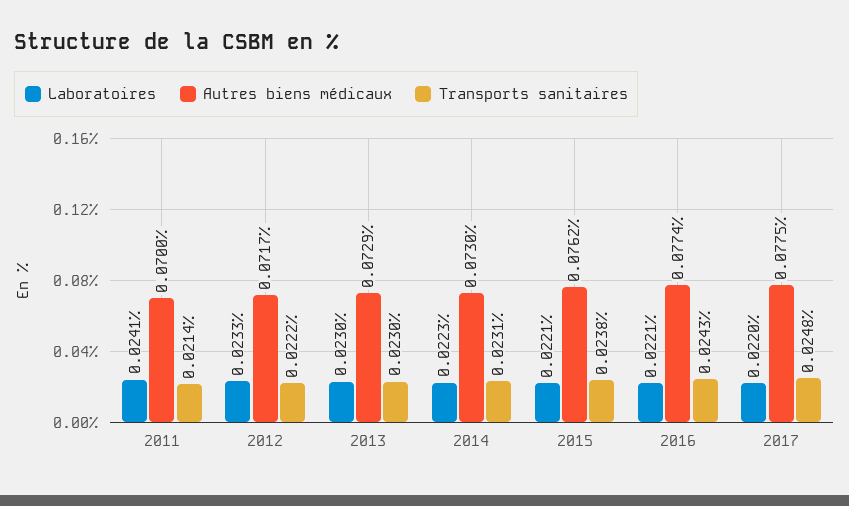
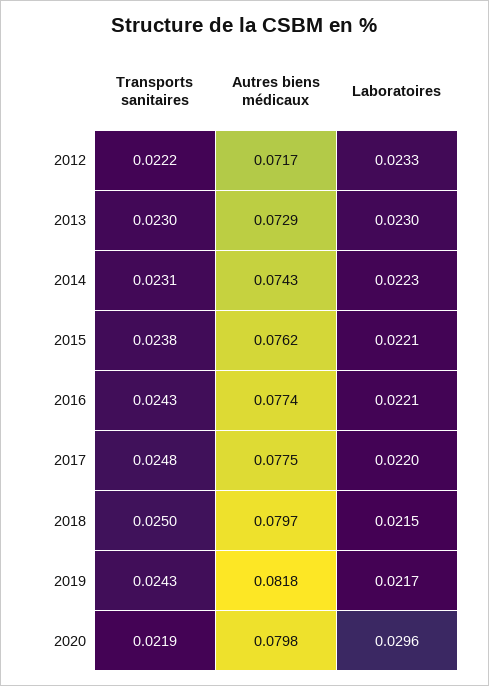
Laboratoires, 2011: 0.0241 -> none
Autres biens médicaux, 2011: 0.07 -> none
Transports sanitaires, 2011: 0.0214 -> none
Autres biens médicaux, 2014: 0.073 -> 0.0743
Transports sanitaires, 2018: none -> 0.025
Autres biens médicaux, 2018: none -> 0.0797
Laboratoires, 2018: none -> 0.0215
Transports sanitaires, 2019: none -> 0.0243
Autres biens médicaux, 2019: none -> 0.0818
Laboratoires, 2019: none -> 0.0217
Transports sanitaires, 2020: none -> 0.0219
Autres biens médicaux, 2020: none -> 0.0798
Laboratoires, 2020: none -> 0.0296

